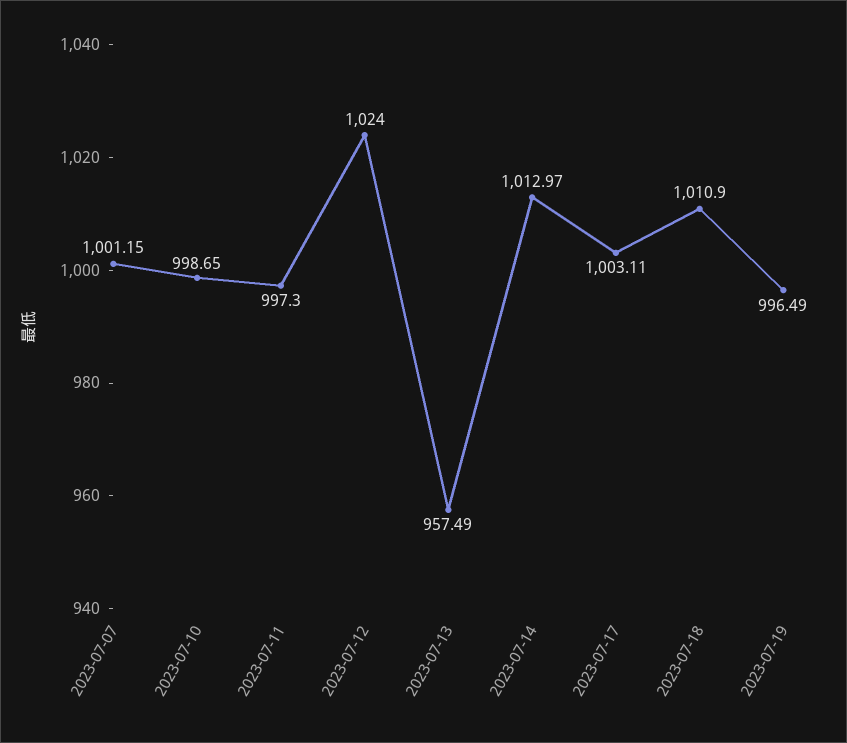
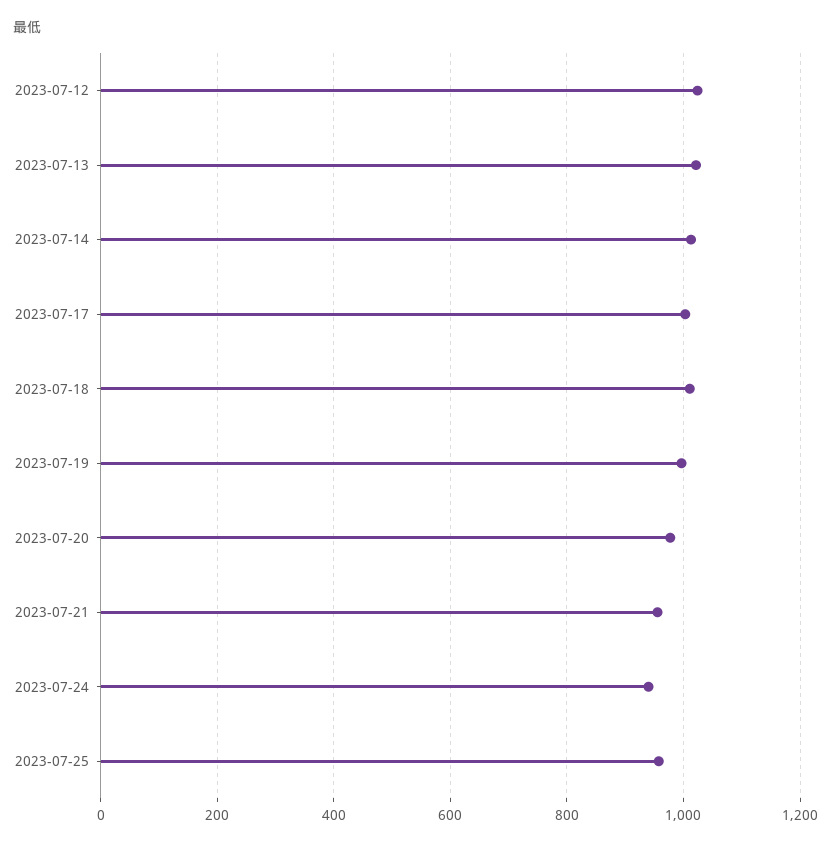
2023-07-07: 1001.15 -> none
2023-07-10: 998.65 -> none
2023-07-11: 997.3 -> none
2023-07-13: 957.49 -> 1020
2023-07-20: none -> 980
2023-07-21: none -> 960
2023-07-24: none -> 940
2023-07-25: none -> 960

